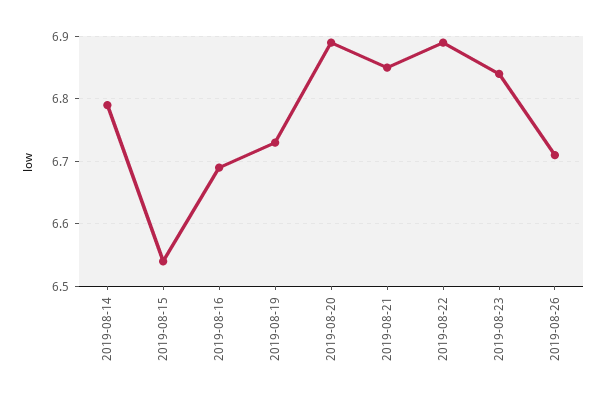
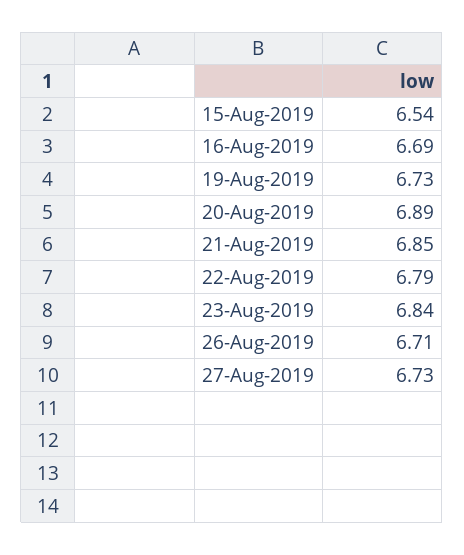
2019-08-14: 6.79 -> none
2019-08-22: 6.89 -> 6.79
27-Aug-2019: none -> 6.73

